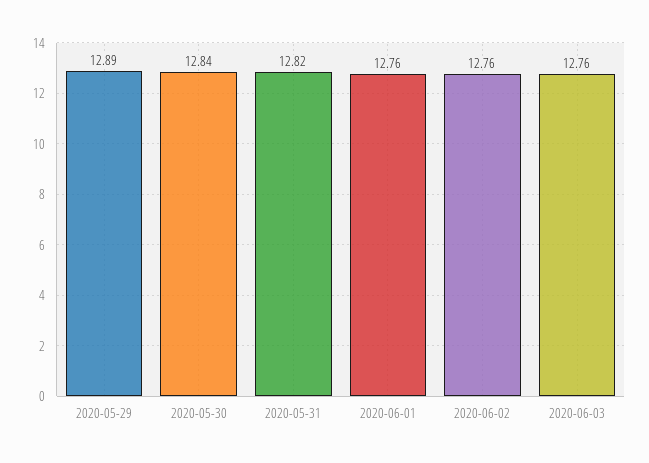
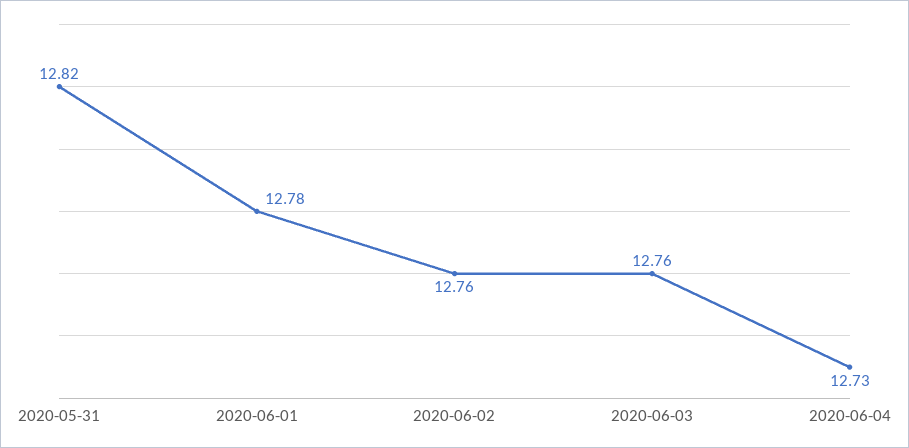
2020-05-29: 12.89 -> none
2020-05-30: 12.84 -> none
2020-06-01: 12.76 -> 12.78
2020-06-04: none -> 12.73

